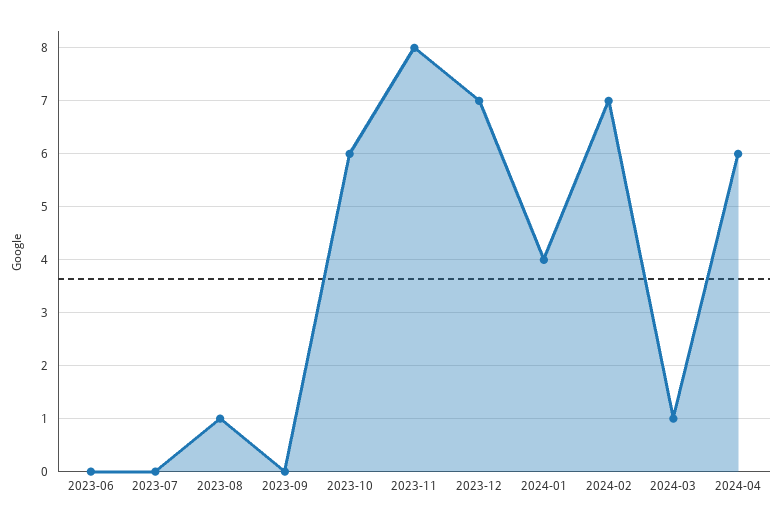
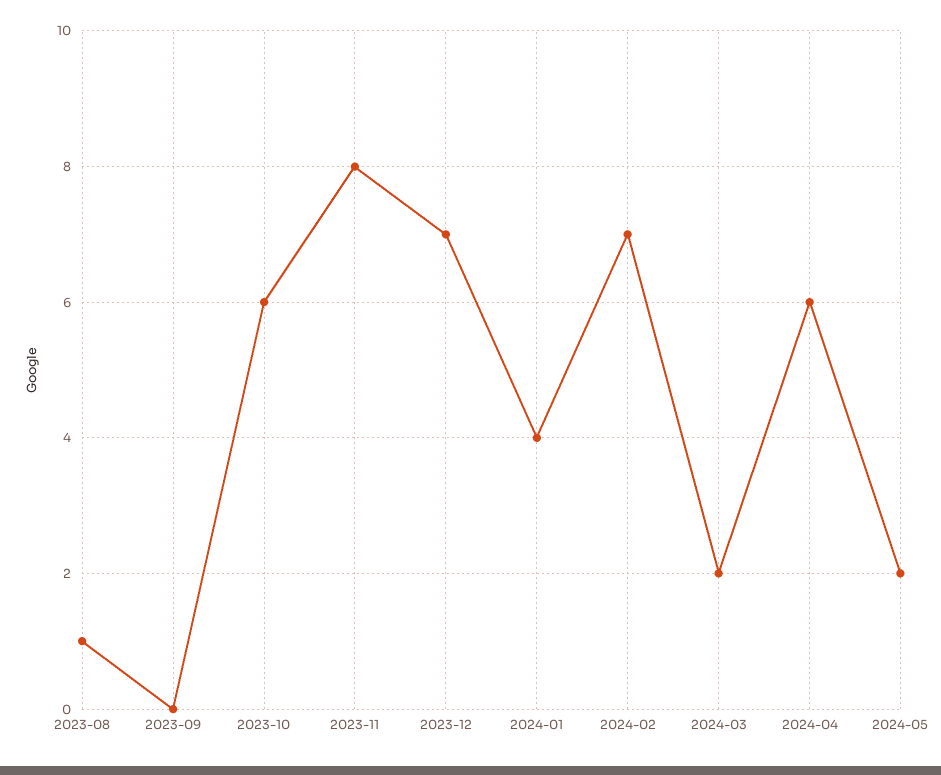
2023-06: 0 -> none
2023-07: 0 -> none
2024-03: 1 -> 2
2024-05: none -> 2

